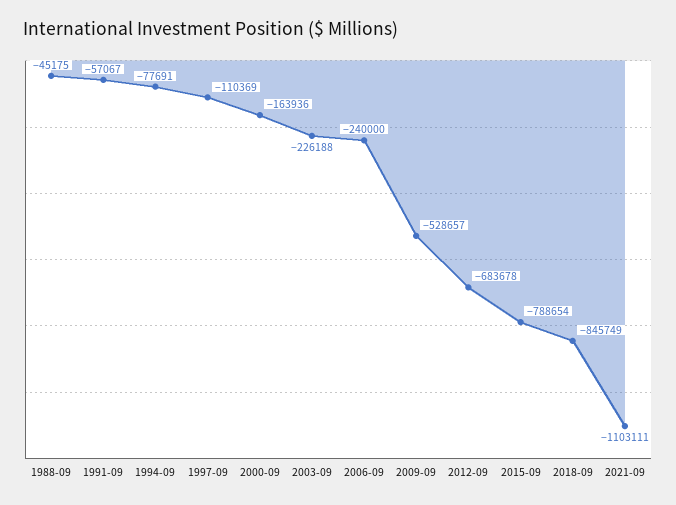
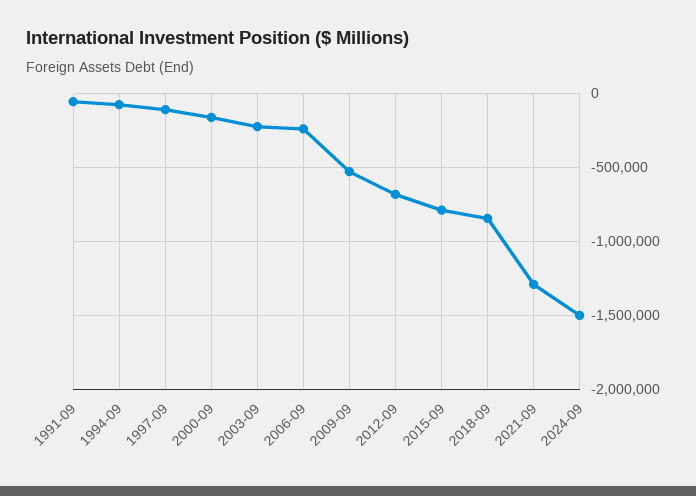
1988-09: -45175 -> none
2021-09: -1103111 -> -1300000
2024-09: none -> -1500000

